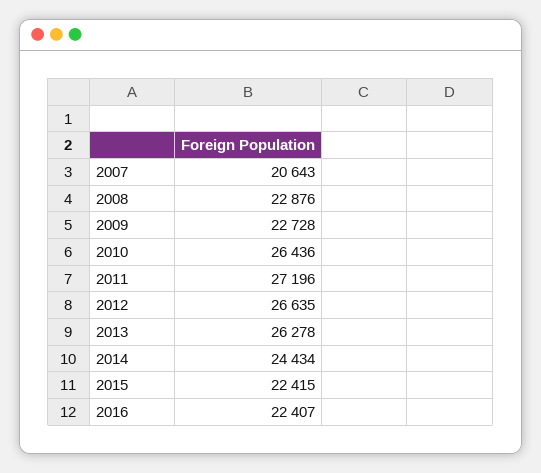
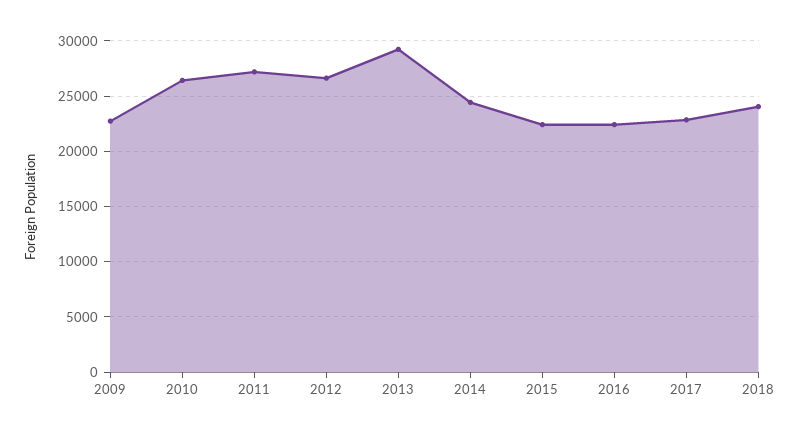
2007: 20643 -> none
2008: 22876 -> none
2013: 26278 -> 29000
2017: none -> 23000
2018: none -> 24000

